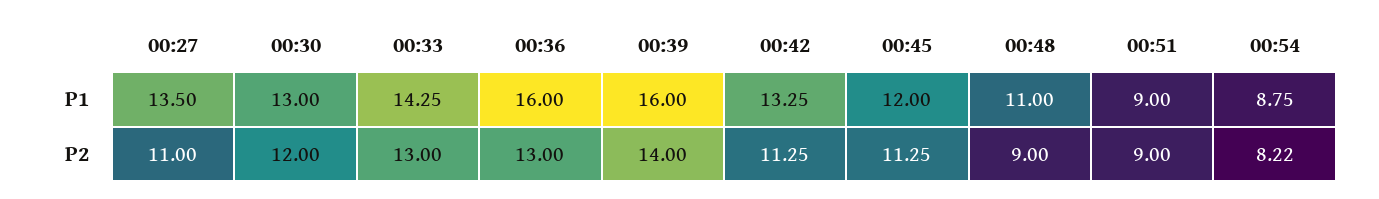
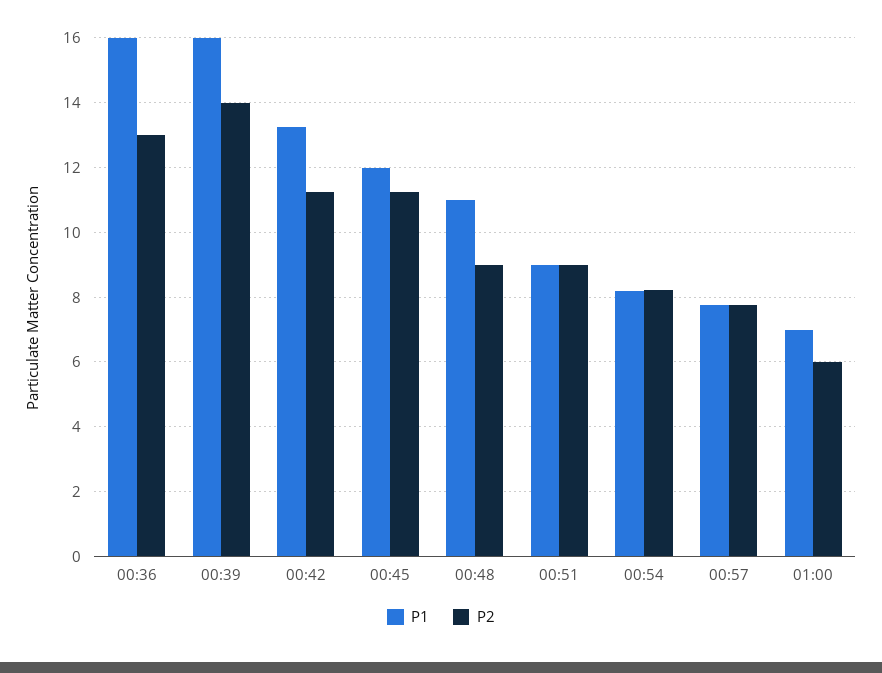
P1, 00:27: 13.5 -> none
P1, 00:30: 13 -> none
P1, 00:33: 14.25 -> none
P1, 00:54: 8.75 -> 8.2
P2, 00:27: 11 -> none
P2, 00:30: 12 -> none
P2, 00:33: 13 -> none
P1, 00:57: none -> 7.8
P2, 00:57: none -> 7.8
P1, 01:00: none -> 7
P2, 01:00: none -> 6

